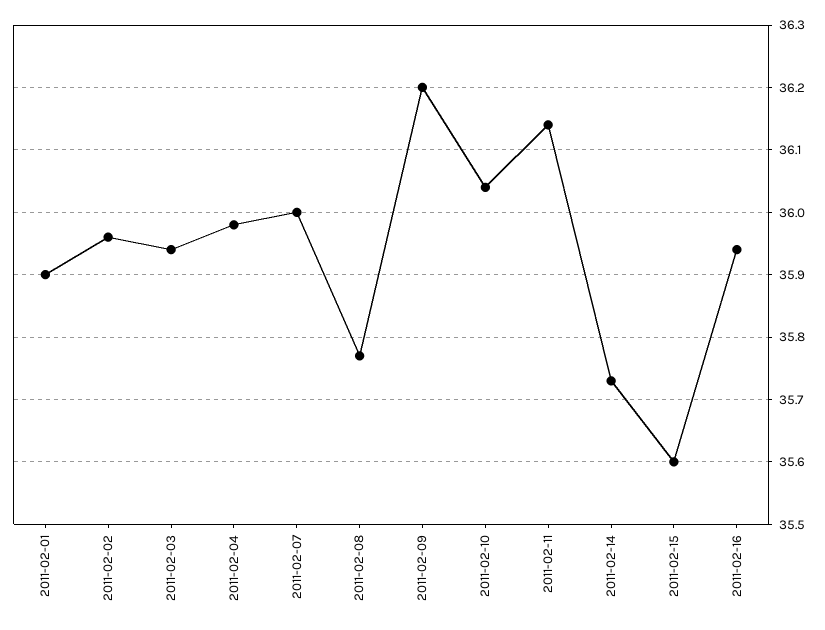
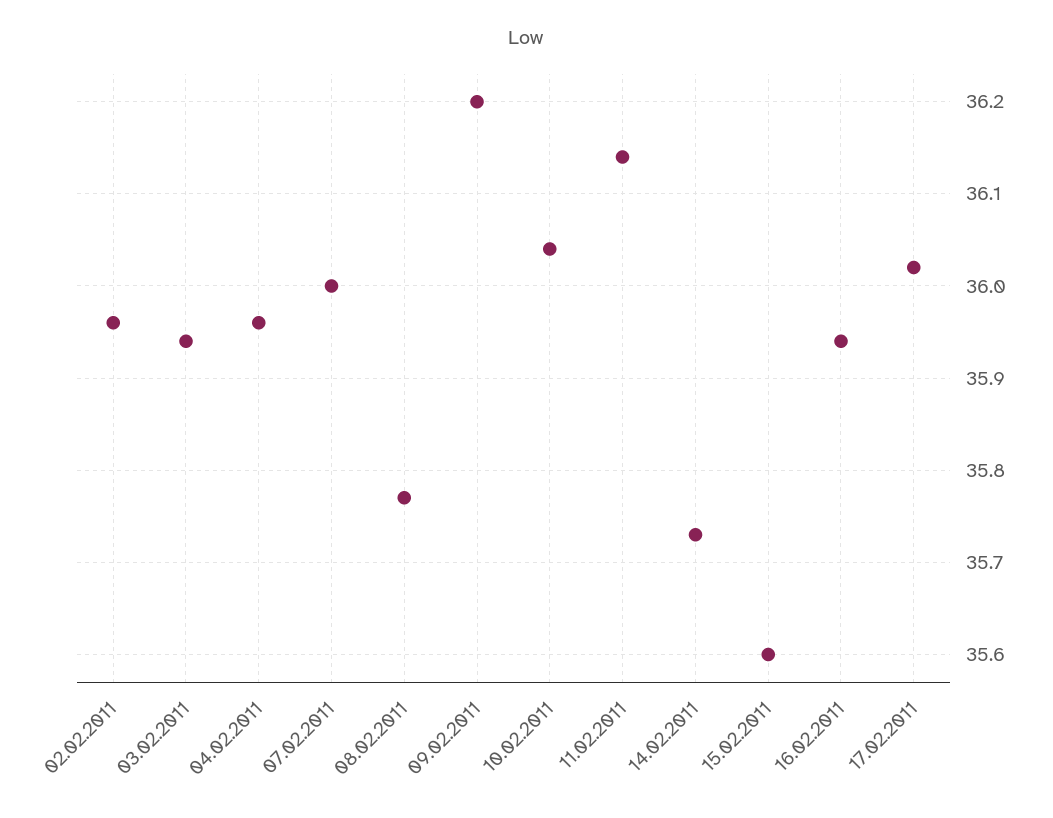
2011-02-01: 35.9 -> none
2011-02-04: 35.98 -> 35.96
17.02.2011: none -> 36.02

